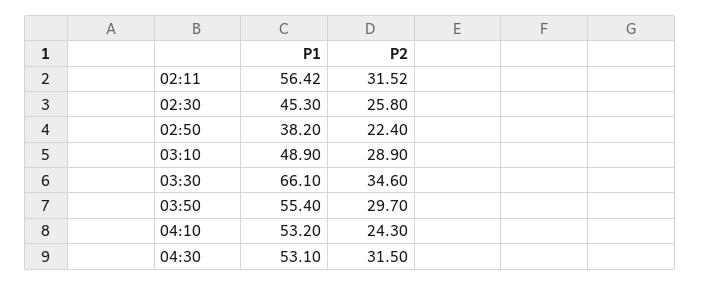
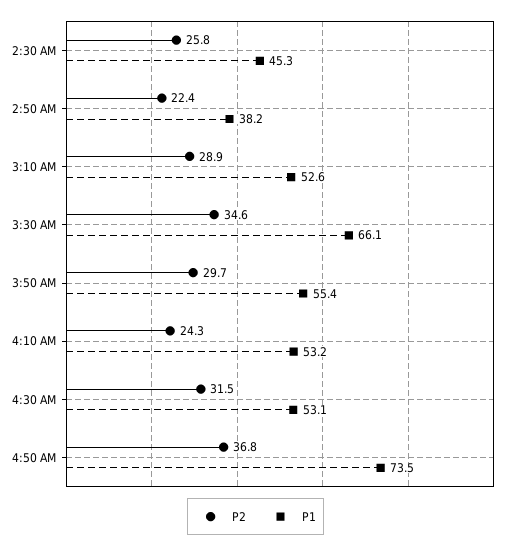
P1, 02:11: 56.42 -> none
P2, 02:11: 31.52 -> none
P1, 03:10: 48.9 -> 52.6
P2, 4:50 AM: none -> 36.8
P1, 4:50 AM: none -> 73.5

